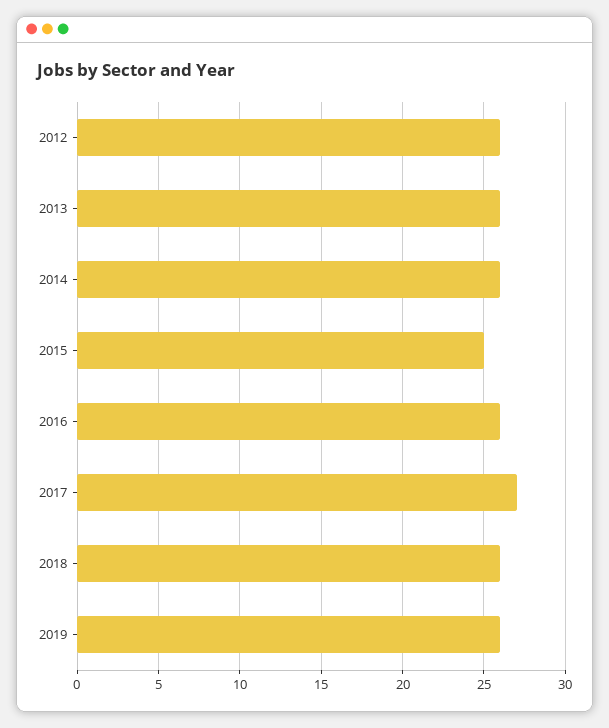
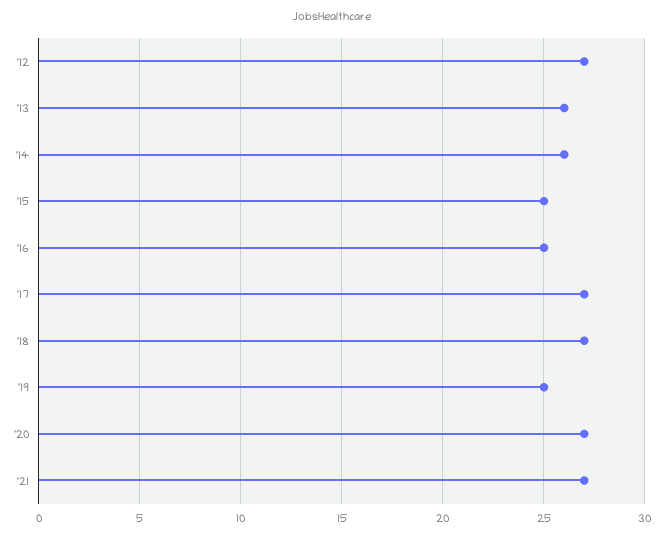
2012: 26 -> 27
2016: 26 -> 25
2018: 26 -> 27
2019: 26 -> 25
'20: none -> 27
'21: none -> 27

